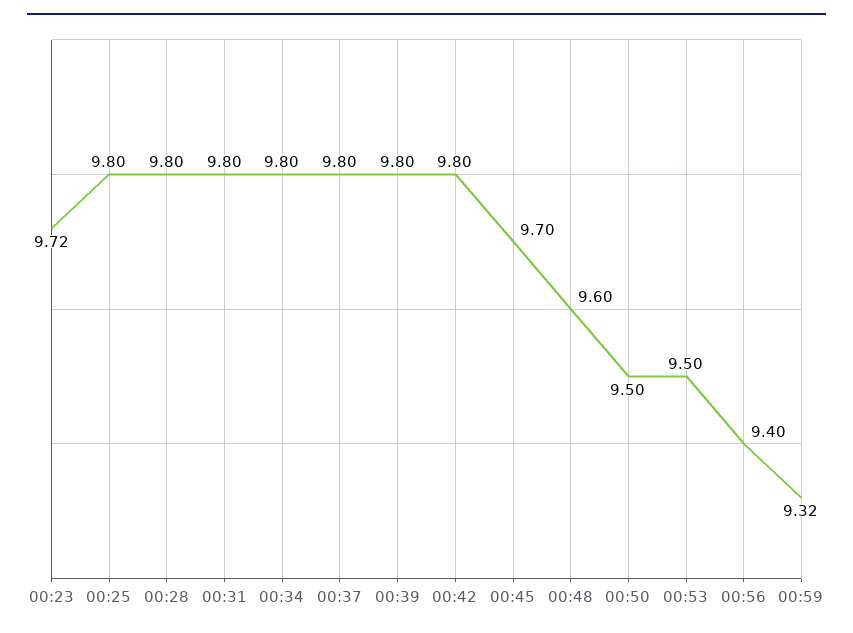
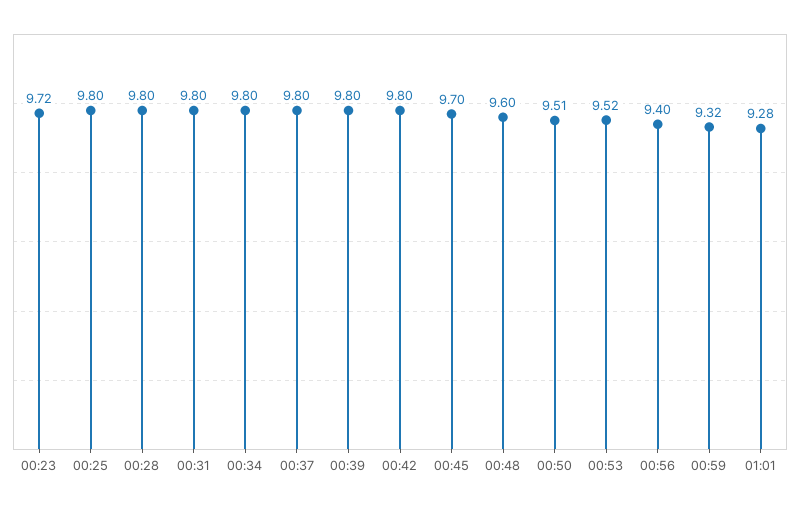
00:50: 9.5 -> 9.51
00:53: 9.5 -> 9.52
01:01: none -> 9.28

